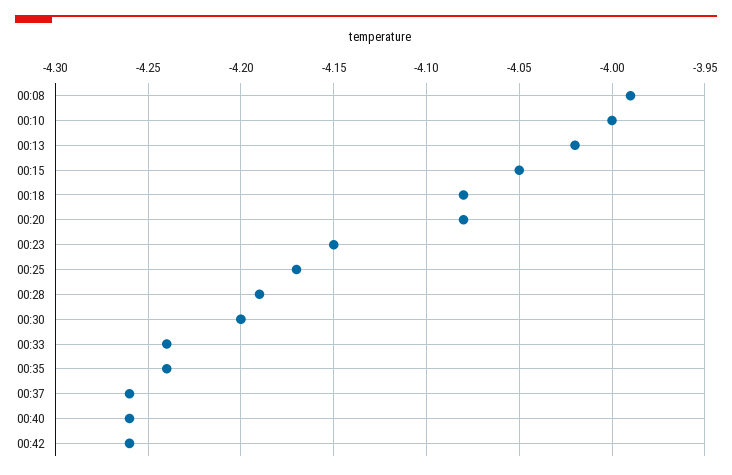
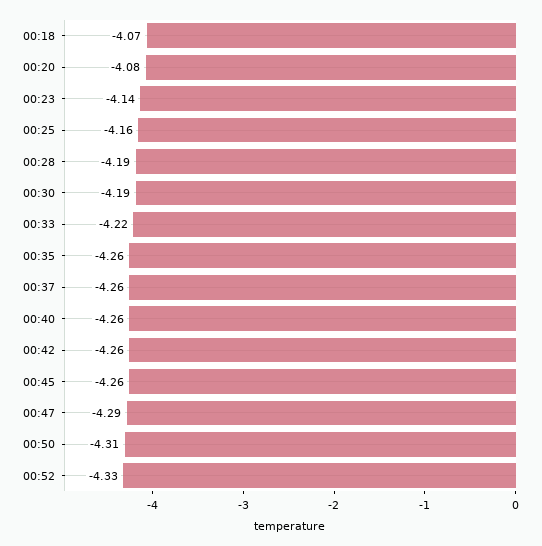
00:08: -3.99 -> none
00:10: -4 -> none
00:13: -4.02 -> none
00:15: -4.05 -> none
00:18: -4.08 -> -4.07
00:23: -4.15 -> -4.14
00:25: -4.17 -> -4.16
00:30: -4.2 -> -4.19
00:33: -4.24 -> -4.22
00:35: -4.24 -> -4.26
00:45: none -> -4.26
00:47: none -> -4.29
00:50: none -> -4.31
00:52: none -> -4.33

